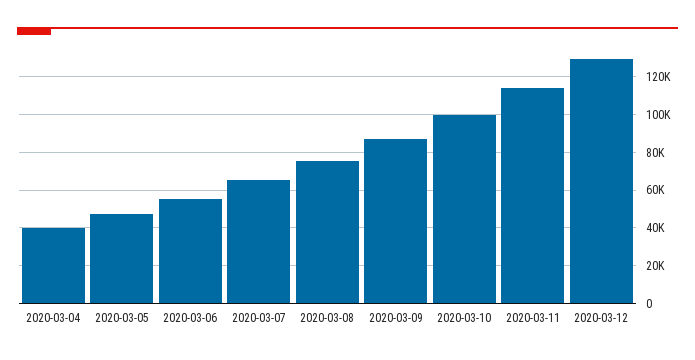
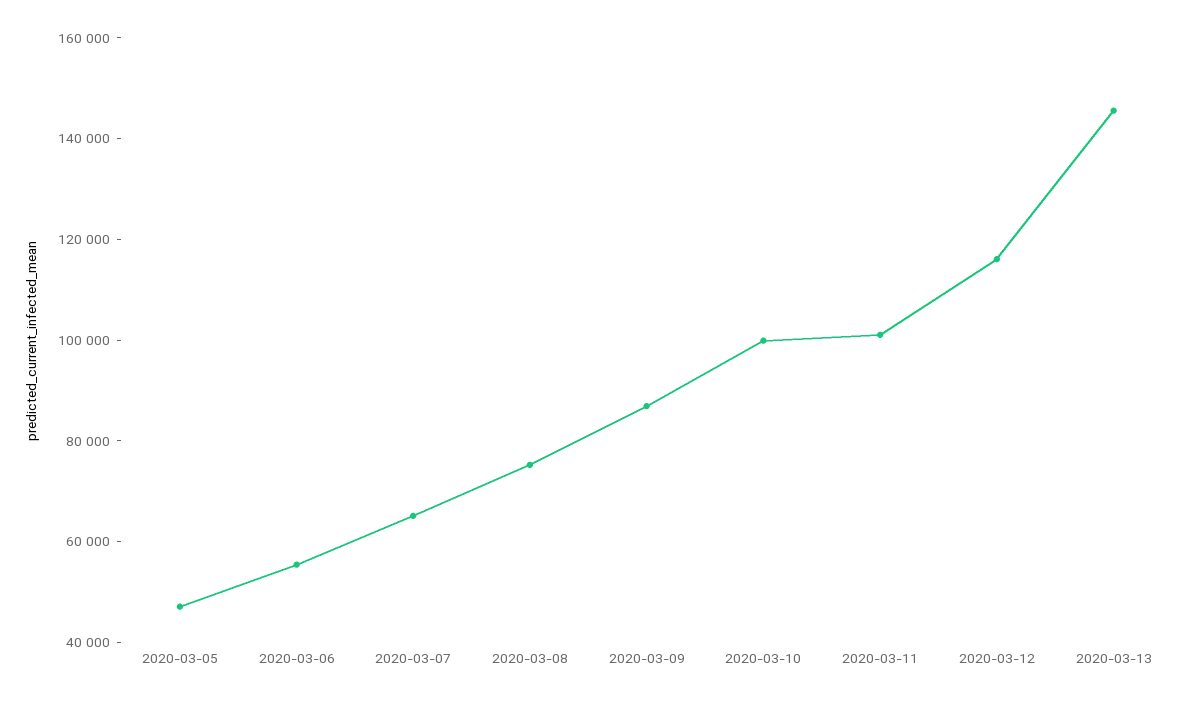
2020-03-04: 40000 -> none
2020-03-11: 115000 -> 100000
2020-03-12: 130000 -> 115000
2020-03-13: none -> 145000

